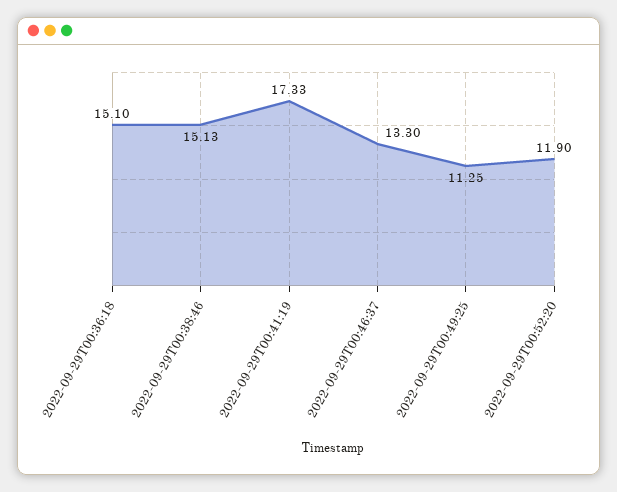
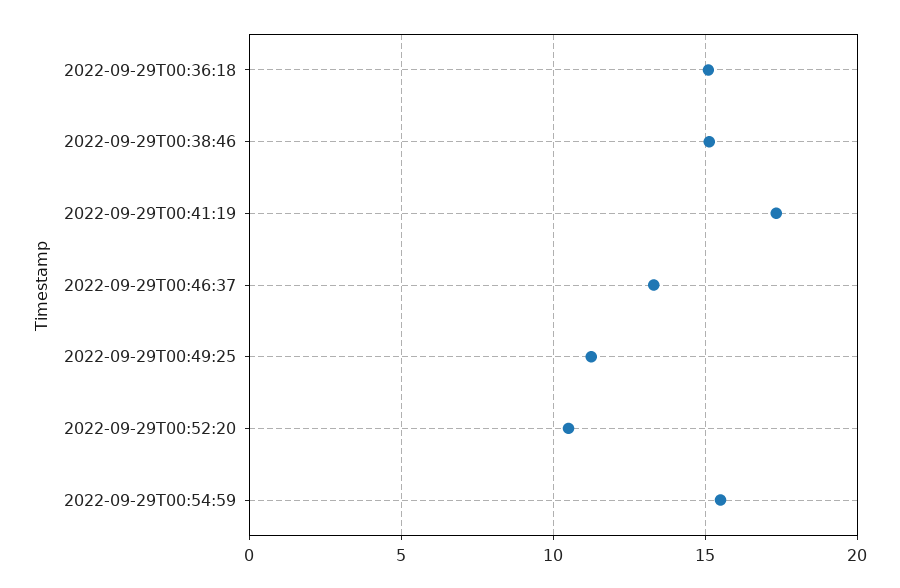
2022-09-29T00:52:20: 11.9 -> 10.5
2022-09-29T00:54:59: none -> 15.5

